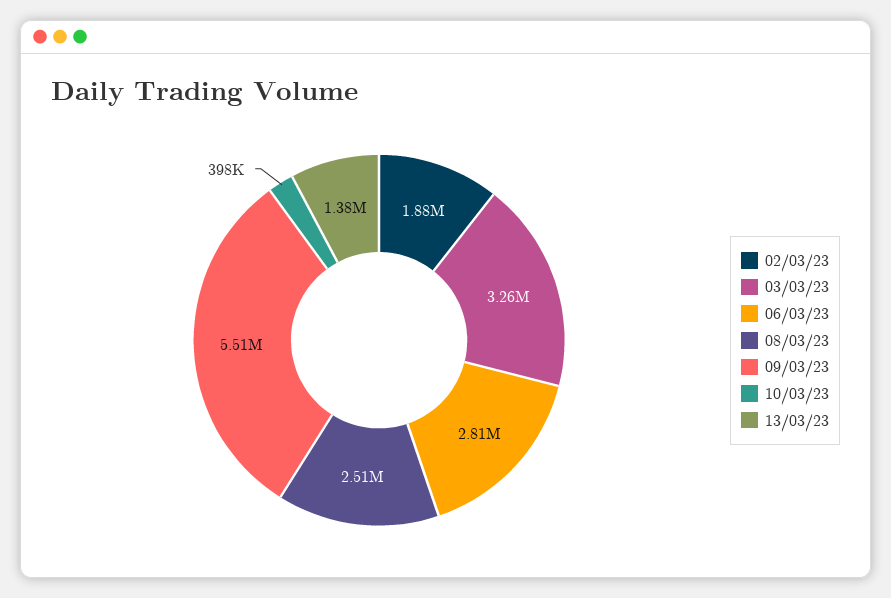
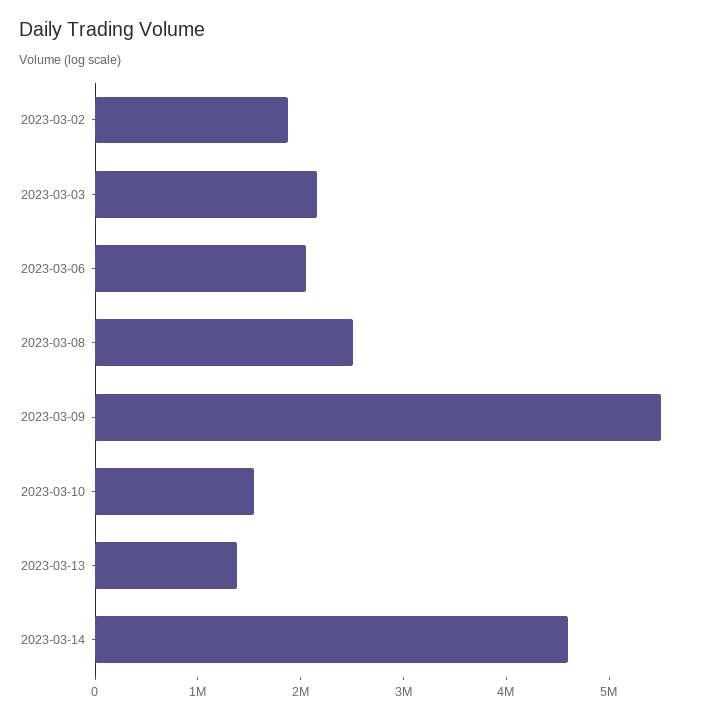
03/03/23: 3260000 -> 2200000
06/03/23: 2810000 -> 2000000
10/03/23: 398000 -> 1600000
2023-03-14: none -> 4600000

